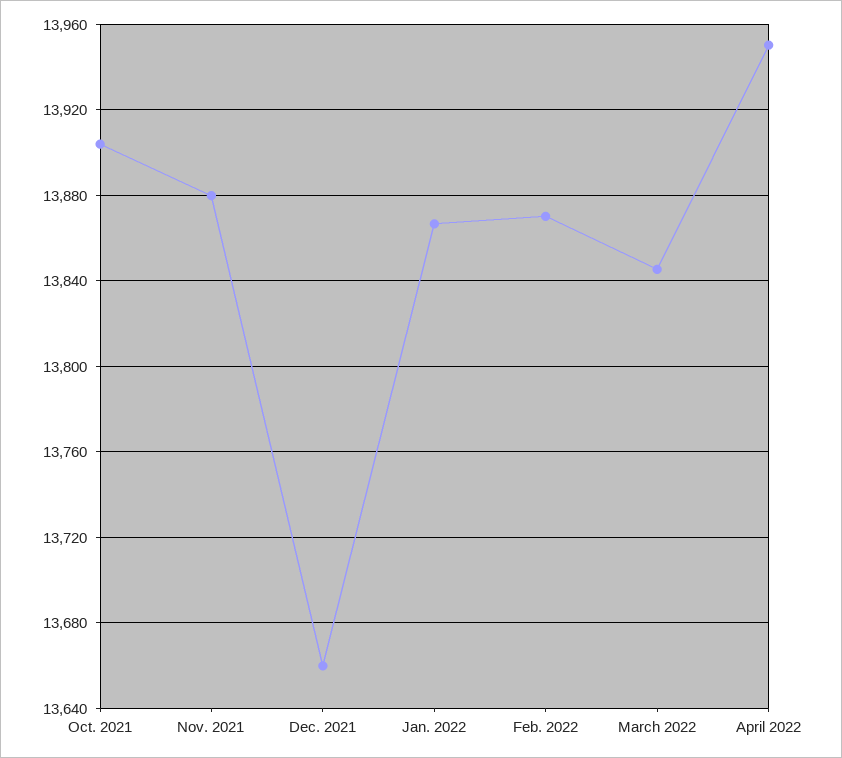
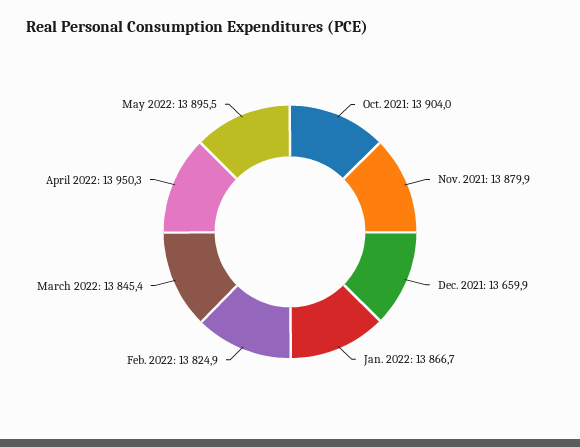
Feb. 2022: 13870 -> 13824.9
May 2022: none -> 13895.5

